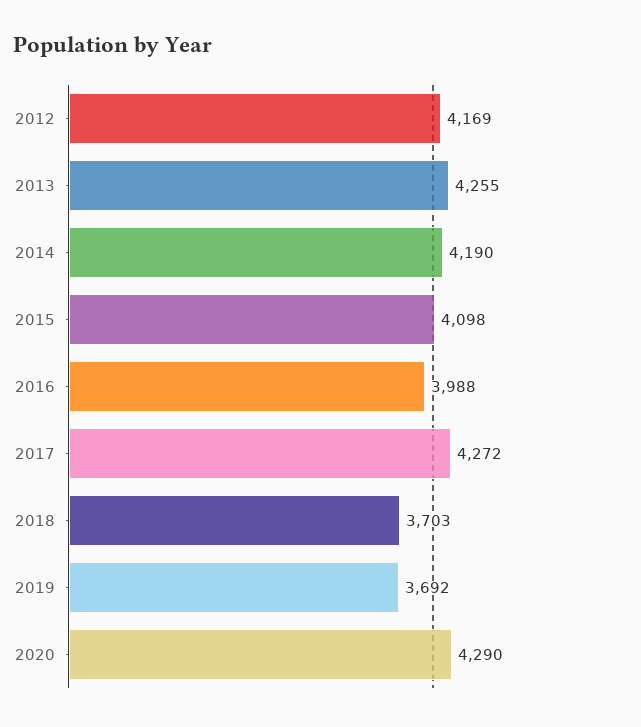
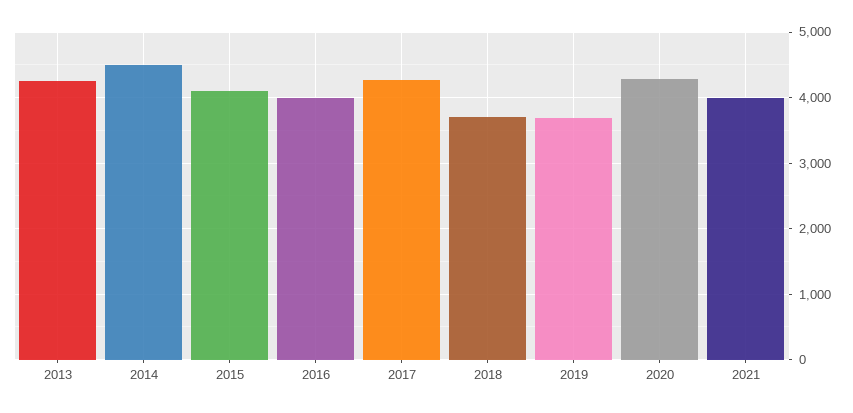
2012: 4169 -> none
2014: 4190 -> 4500
2021: none -> 4000

